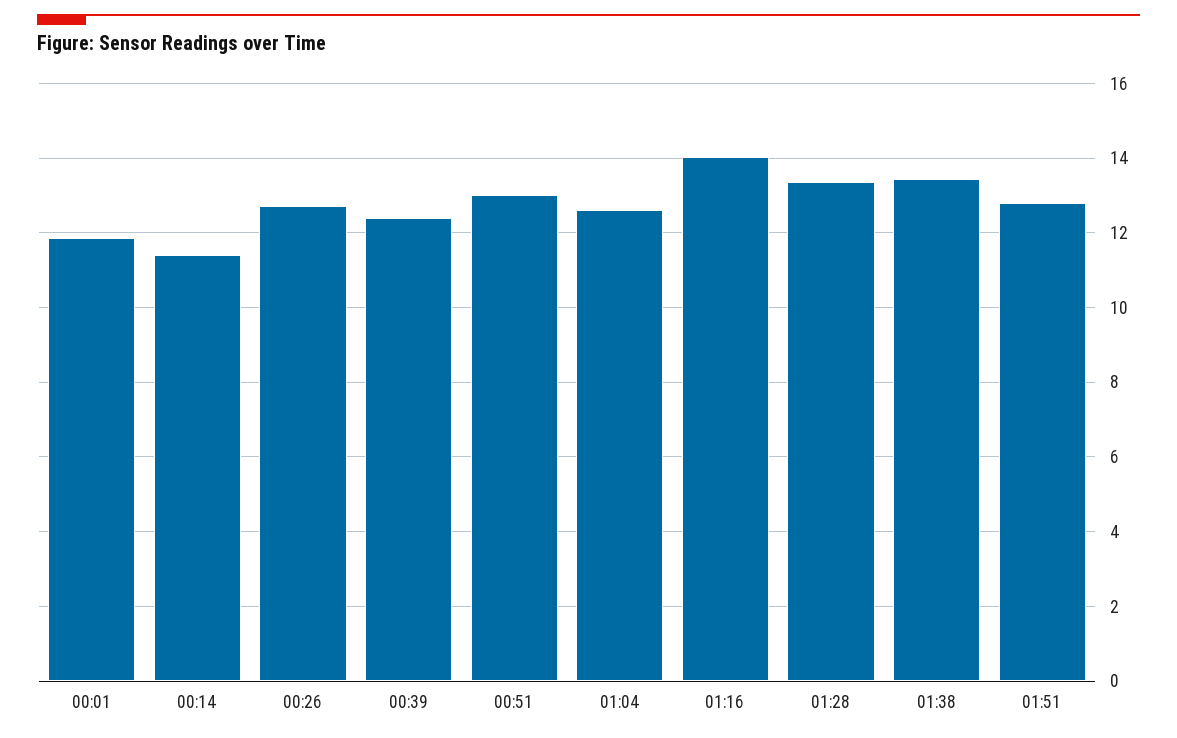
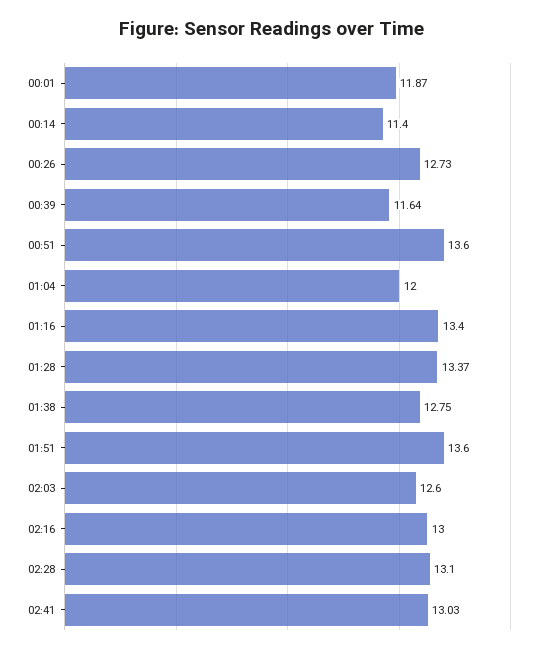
00:39: 12.4 -> 11.64
00:51: 13 -> 13.6
01:04: 12.6 -> 12
01:16: 14 -> 13.4
01:38: 13.4 -> 12.75
01:51: 12.8 -> 13.6
02:03: none -> 12.6
02:16: none -> 13
02:28: none -> 13.1
02:41: none -> 13.03

